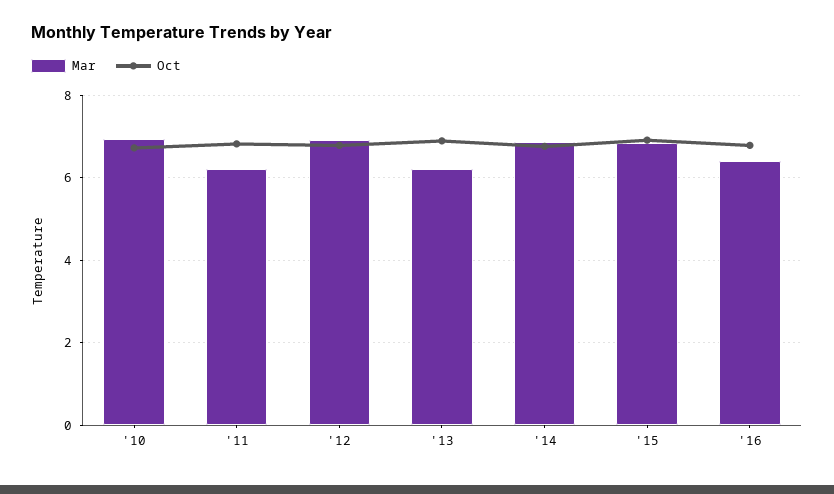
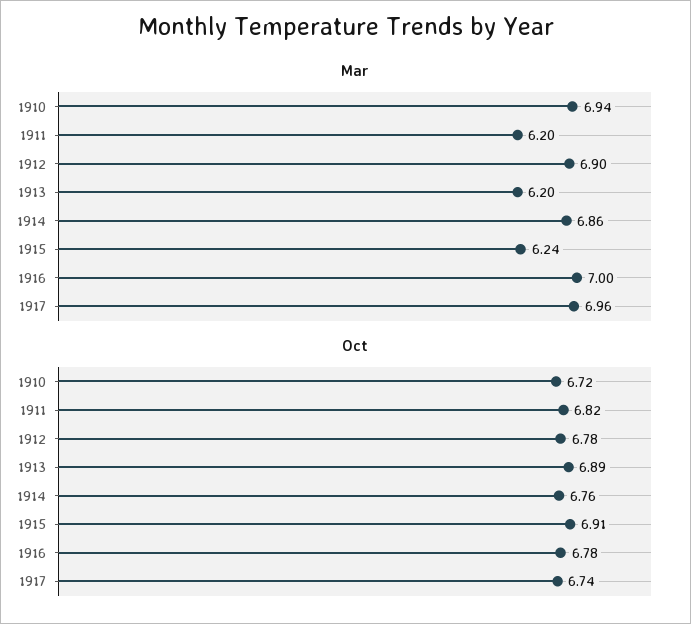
Mar, '15: 6.8 -> 6.24
Mar, '16: 6.4 -> 7
Mar, 1917: none -> 6.96
Oct, 1917: none -> 6.74

